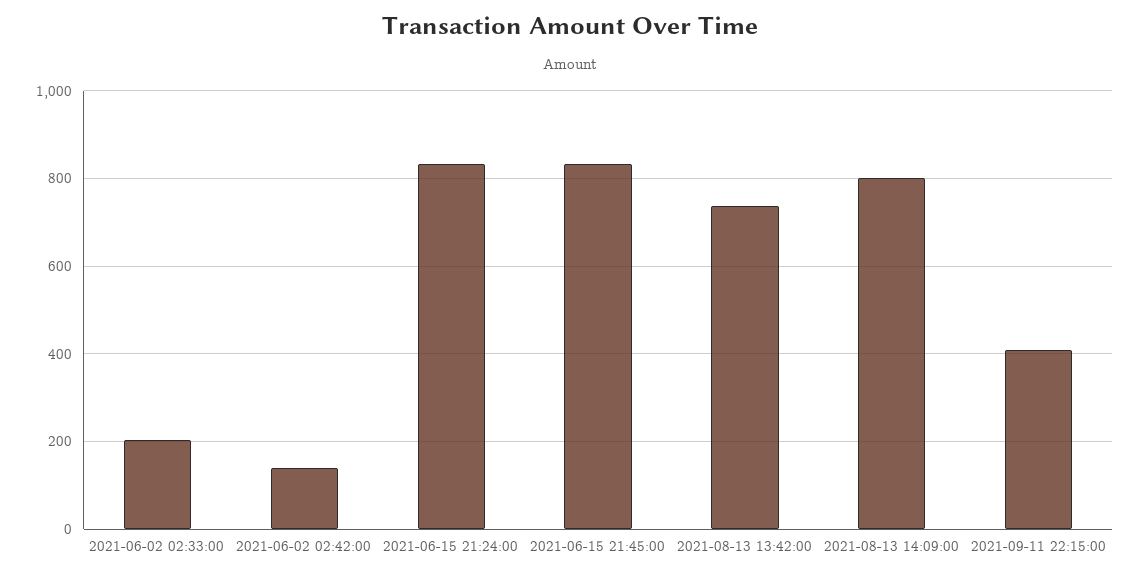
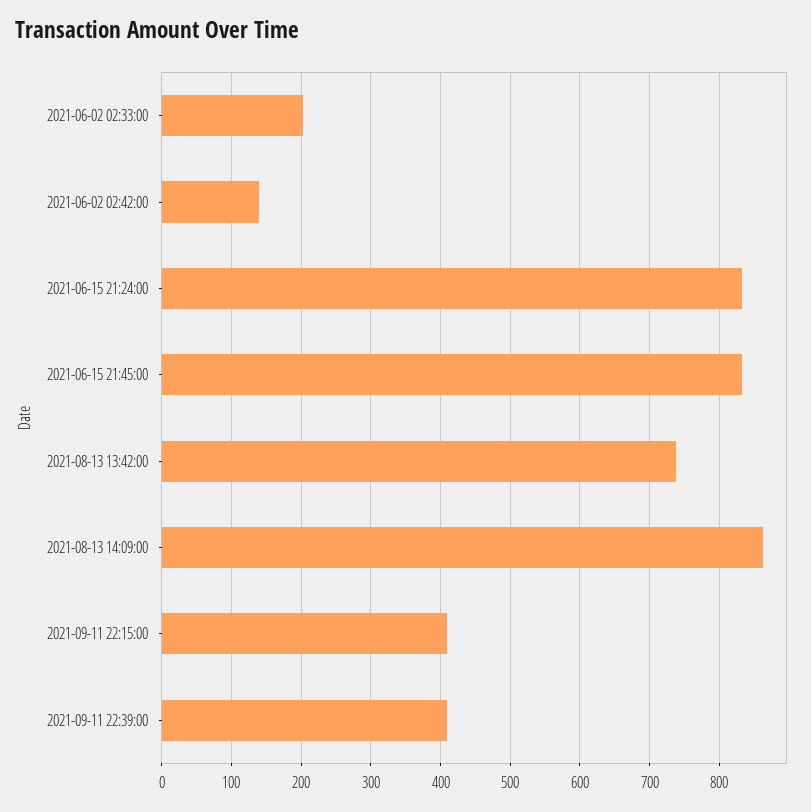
2021-08-13 14:09:00: 800 -> 860
2021-09-11 22:39:00: none -> 410

